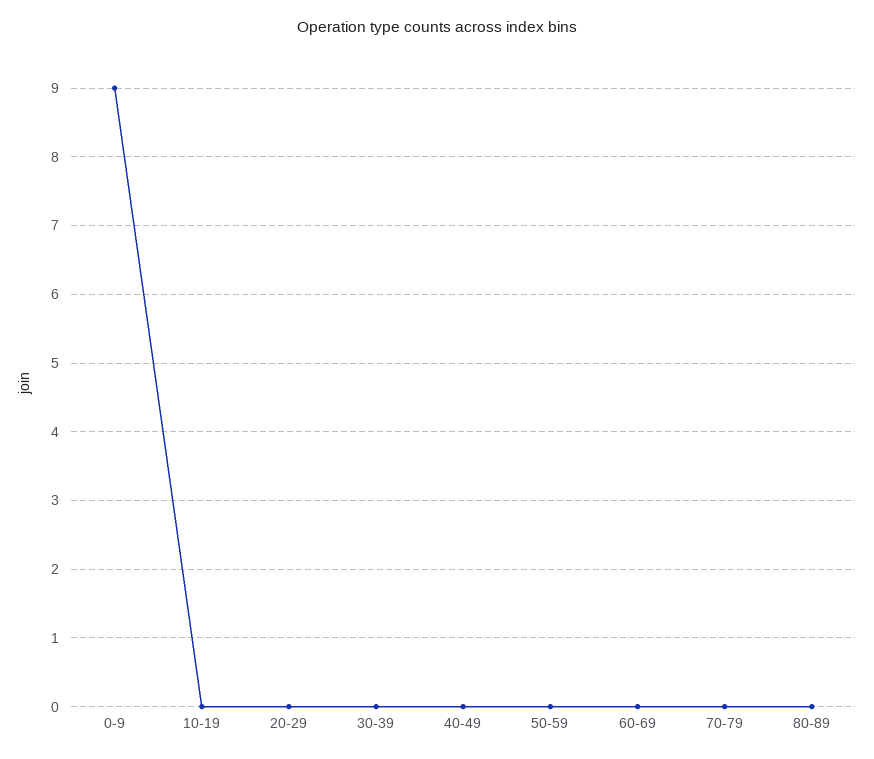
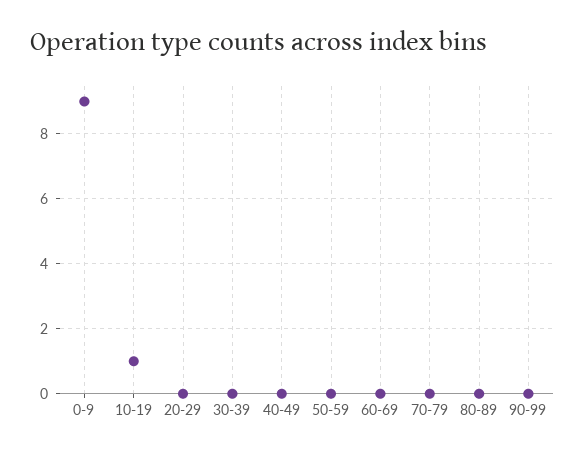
10-19: 0 -> 1
90-99: none -> 0

